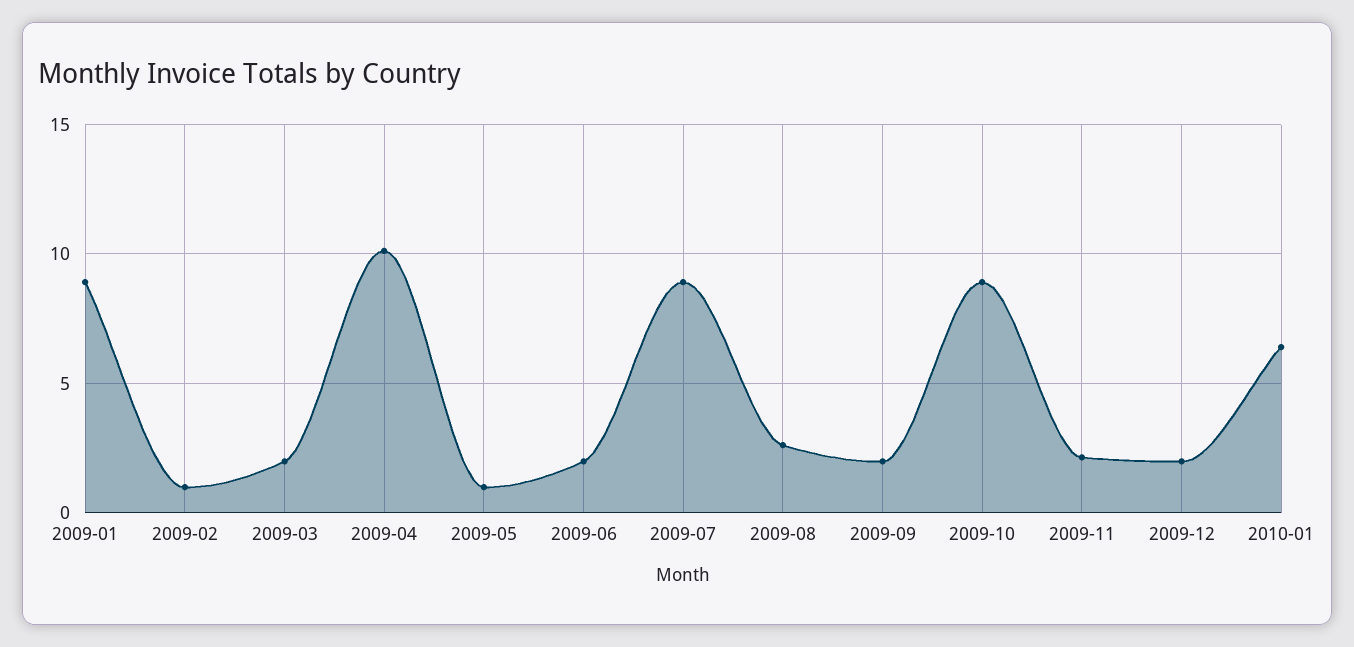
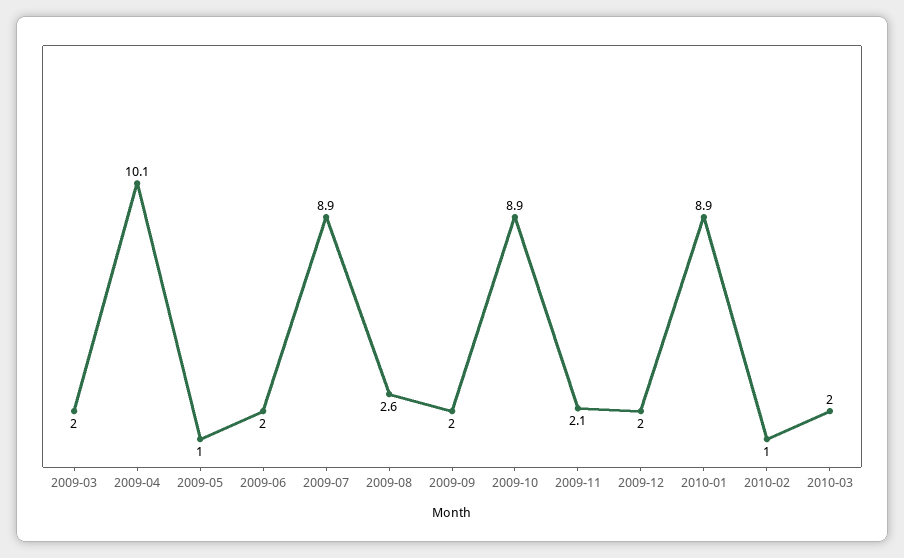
2009-01: 9 -> none
2009-02: 1 -> none
2010-01: 6.5 -> 8.9
2010-02: none -> 1
2010-03: none -> 2

